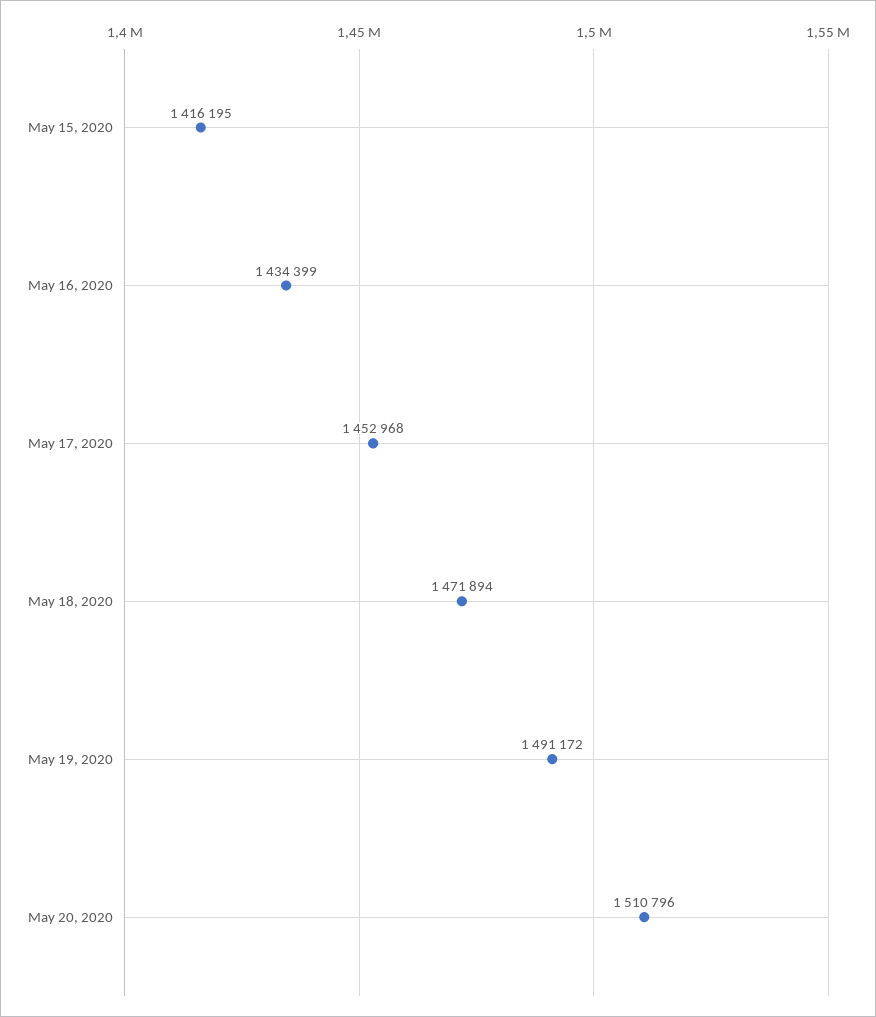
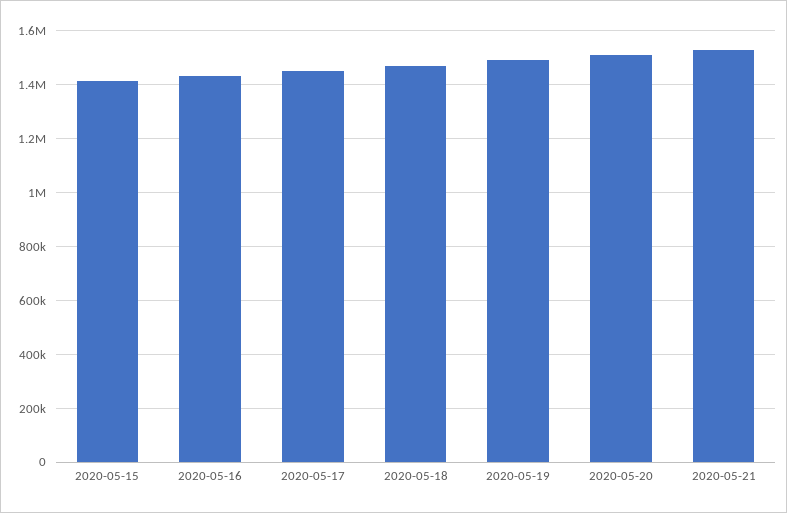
2020-05-21: none -> 1525000

